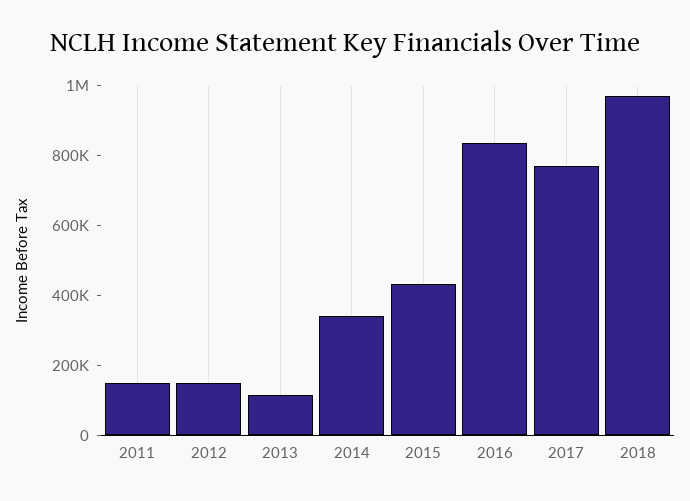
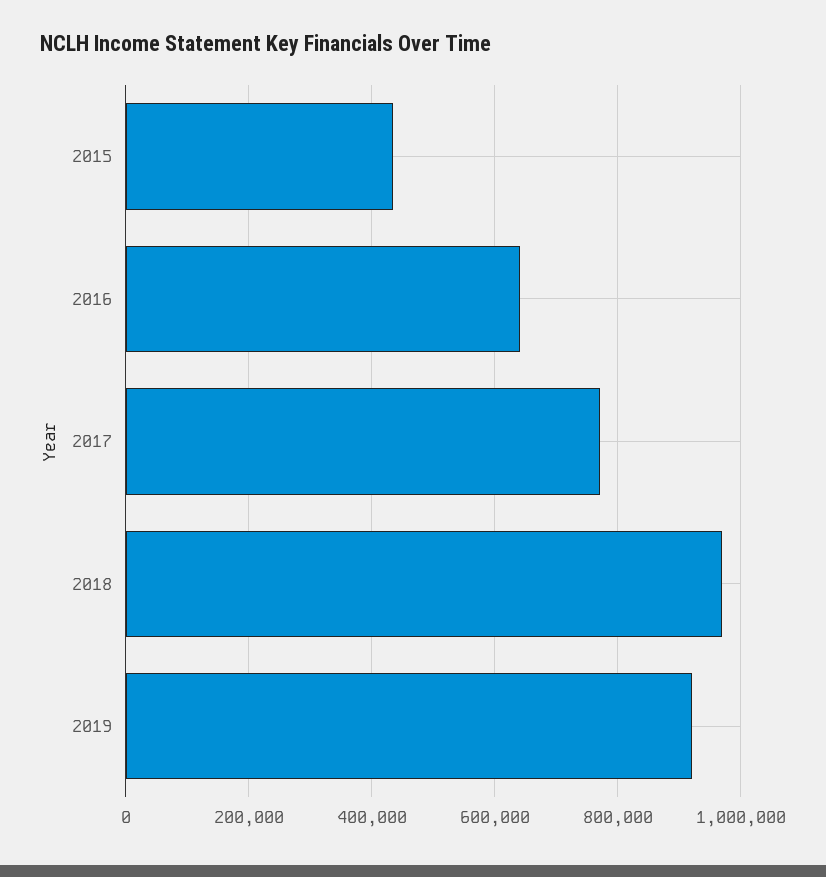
2011: 150000 -> none
2012: 150000 -> none
2013: 100000 -> none
2014: 350000 -> none
2016: 850000 -> 640000
2019: none -> 920000

